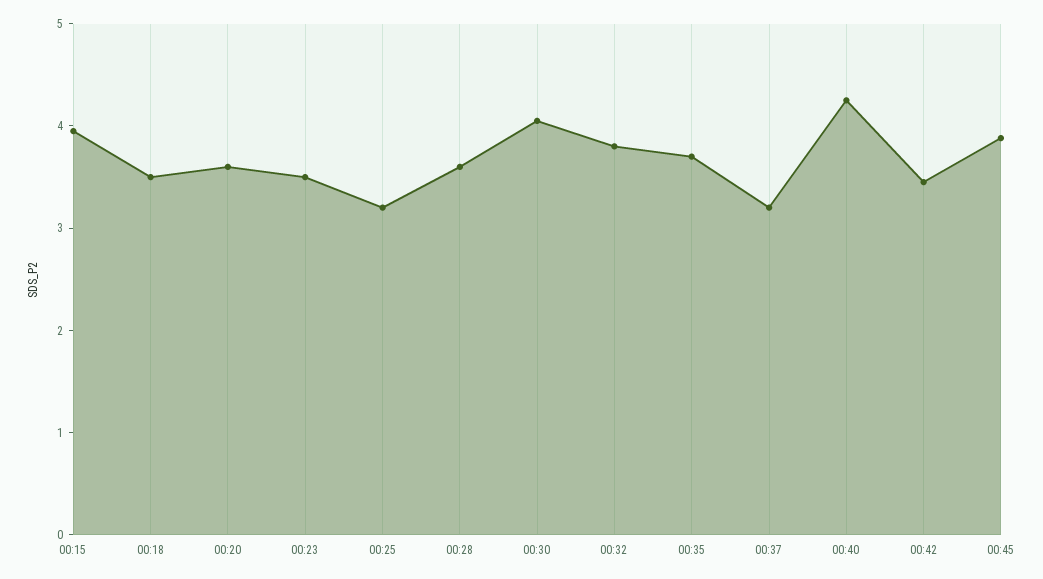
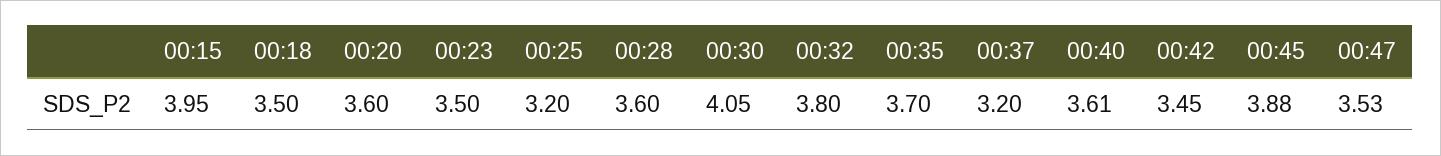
00:40: 4.2 -> 3.61
00:47: none -> 3.53

